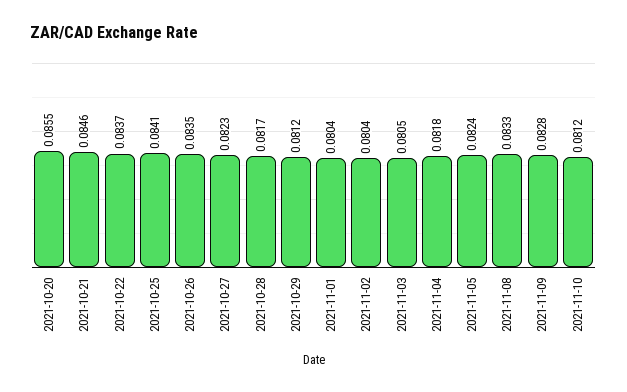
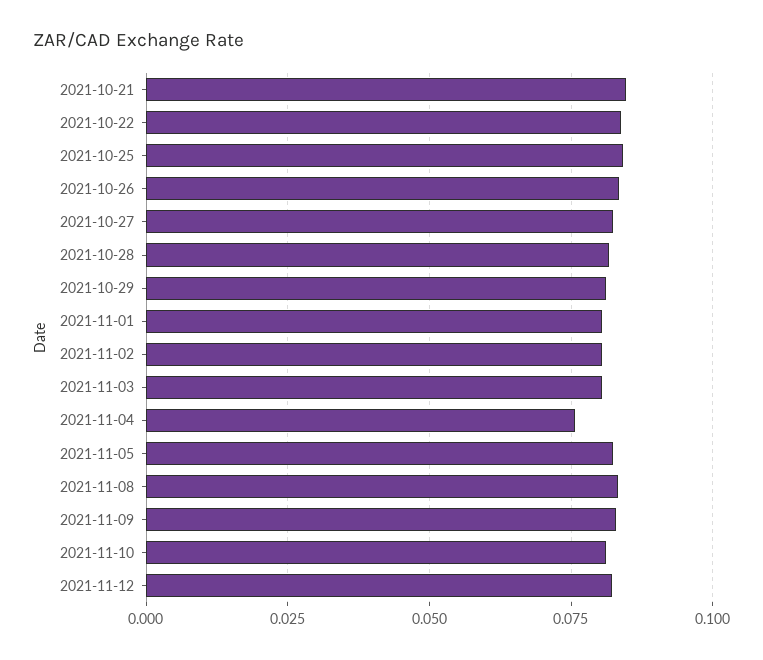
2021-10-20: 0.0855 -> none
2021-11-04: 0.0818 -> 0.075
2021-11-12: none -> 0.0825

